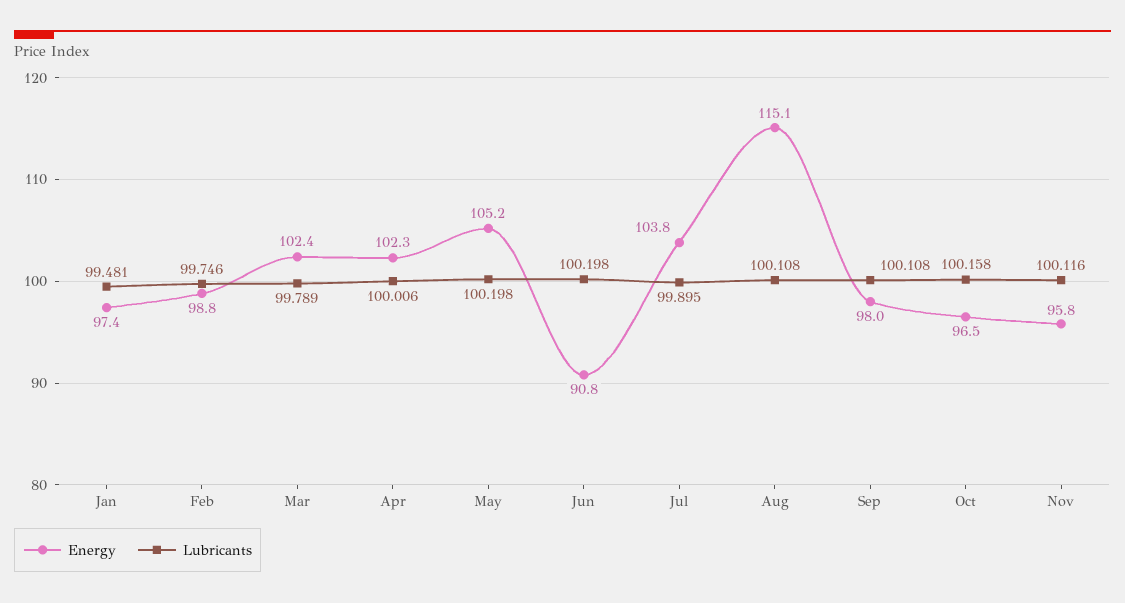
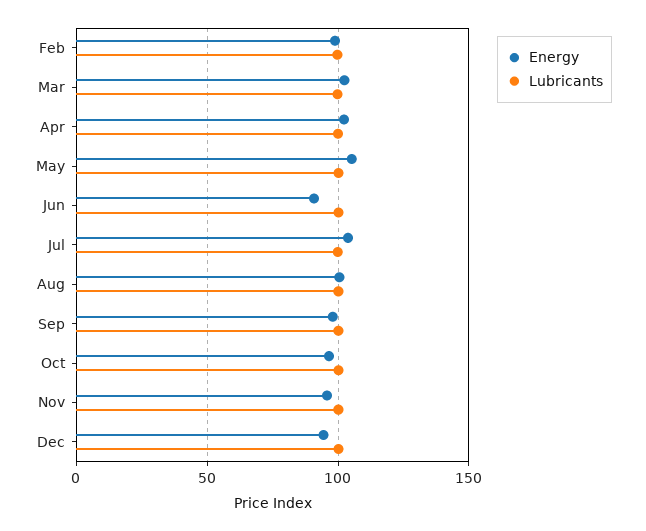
Energy, Jan: 97.4 -> none
Lubricants, Jan: 99.481 -> none
Energy, Aug: 115.1 -> 100
Energy, Dec: none -> 95
Lubricants, Dec: none -> 100

